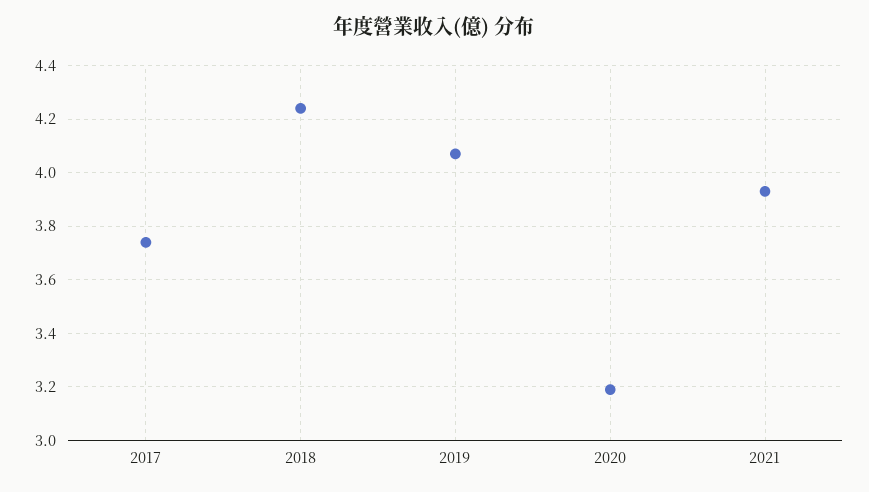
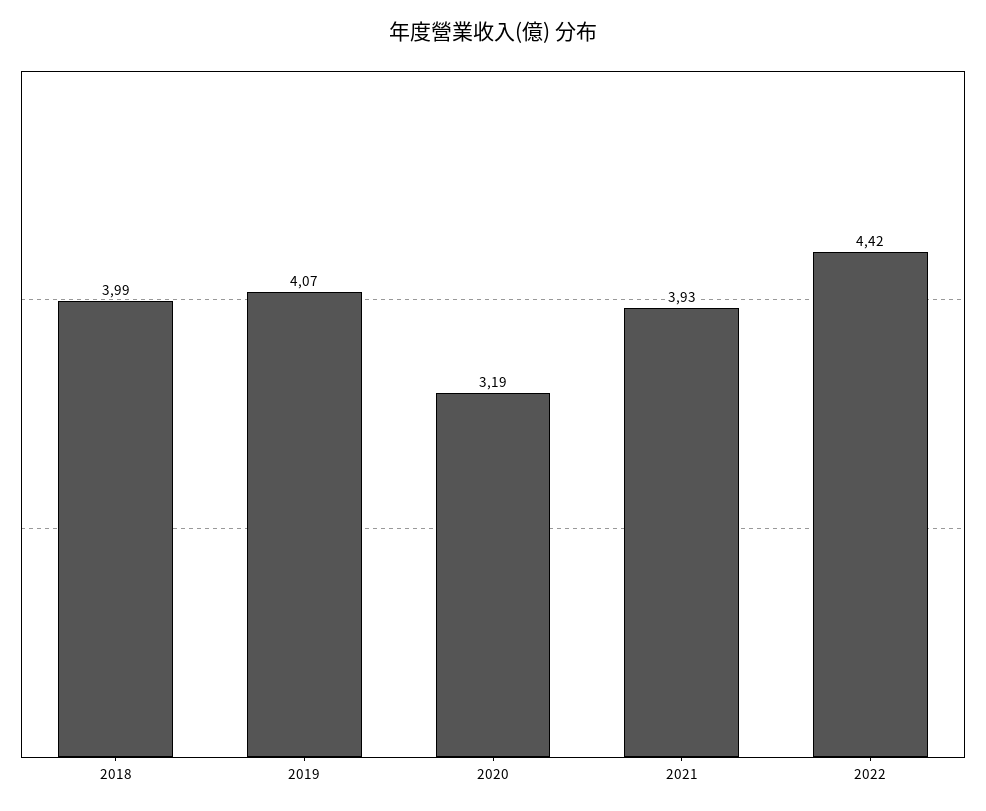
2017: 3.75 -> none
2018: 4.25 -> 3.99
2022: none -> 4.42

